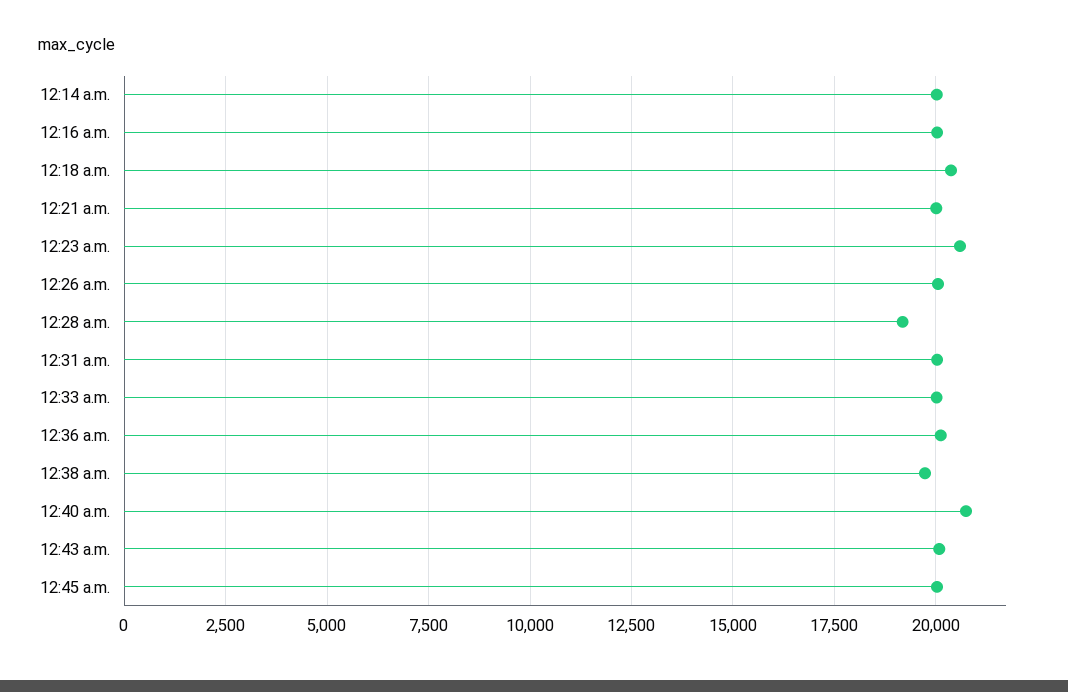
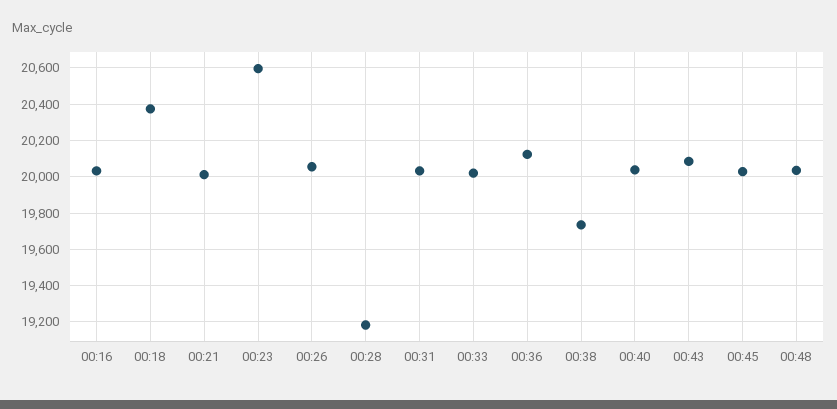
12:14 a.m.: 20000 -> none
12:40 a.m.: 20750 -> 20050
00:48: none -> 20050

